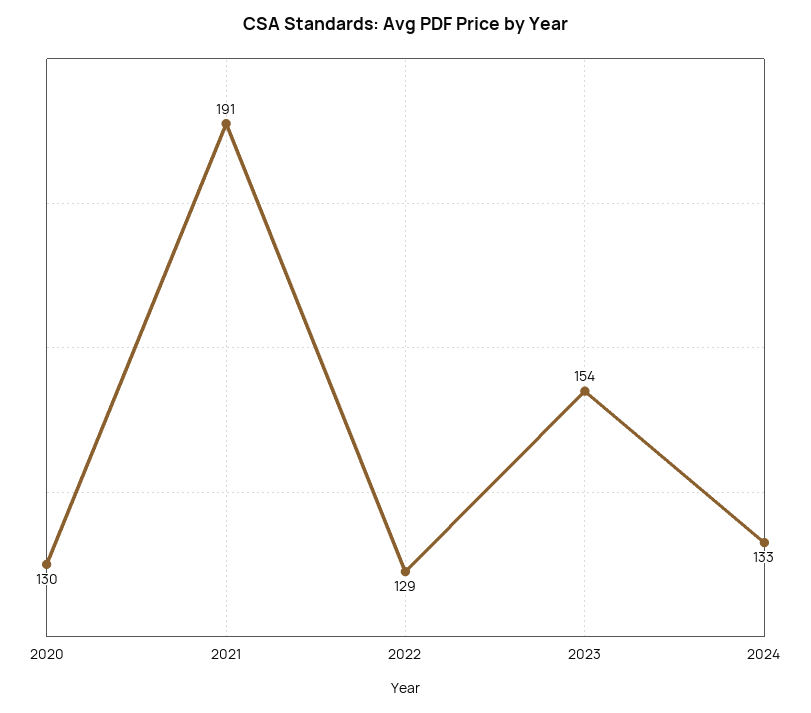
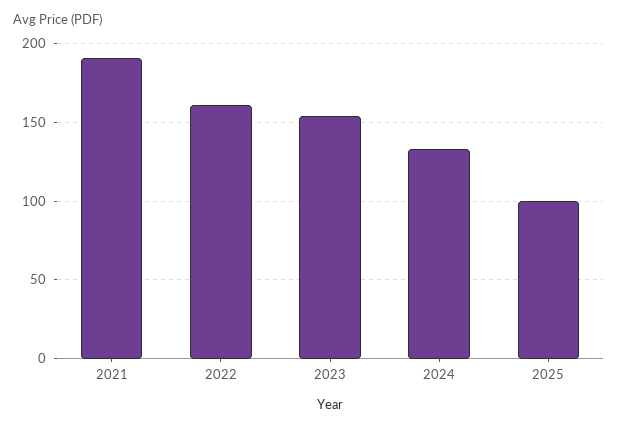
2020: 130 -> none
2022: 129 -> 160
2025: none -> 100

